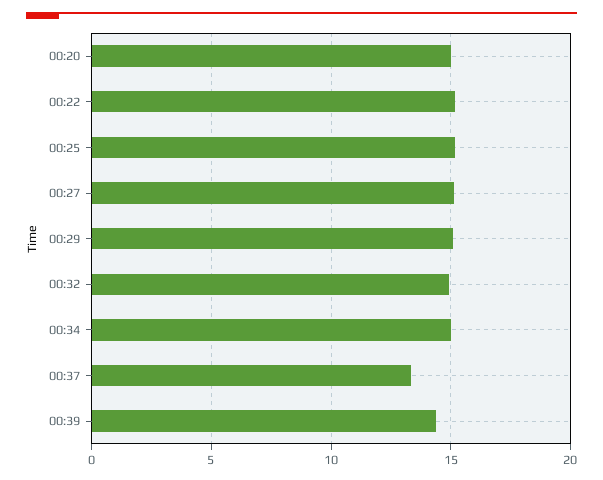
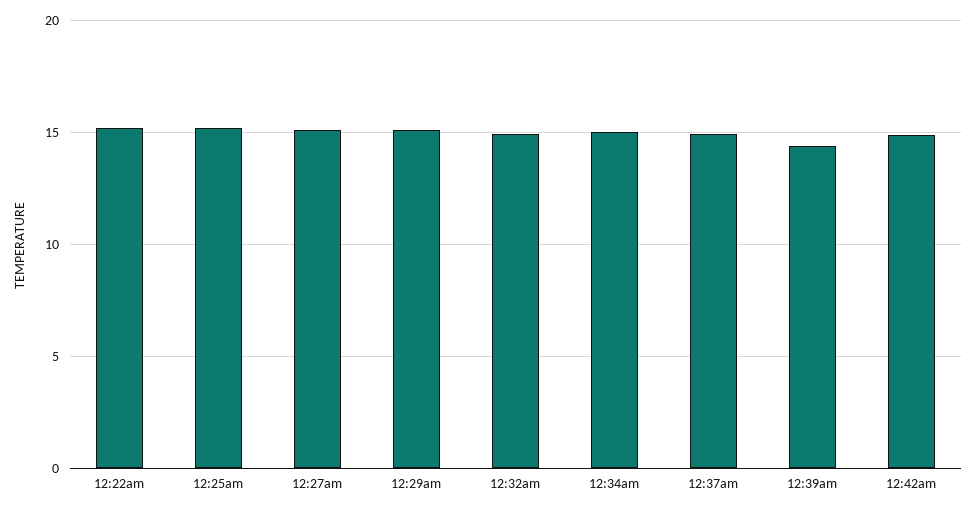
00:20: 15 -> none
00:37: 13.5 -> 15
12:42am: none -> 15

